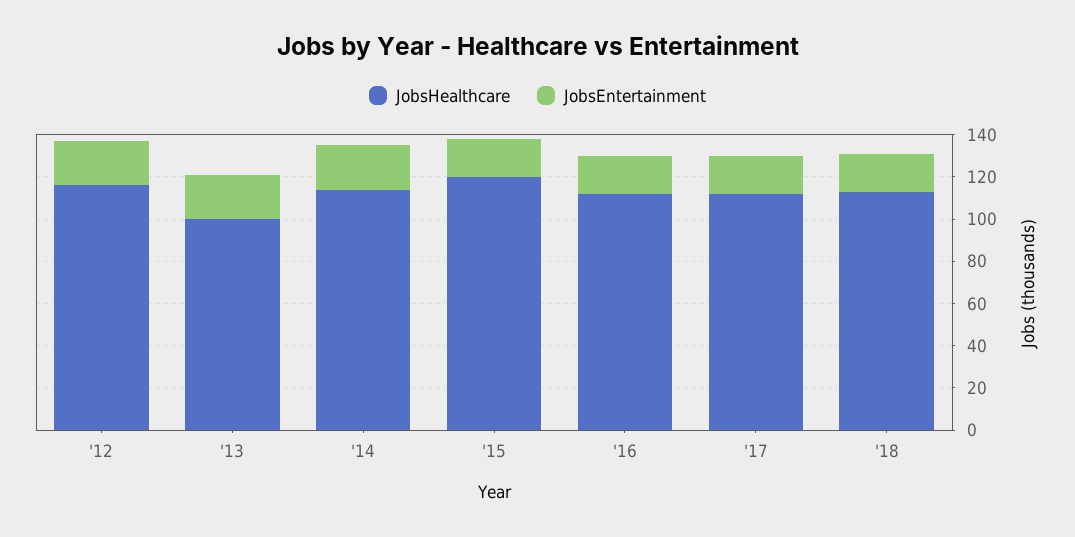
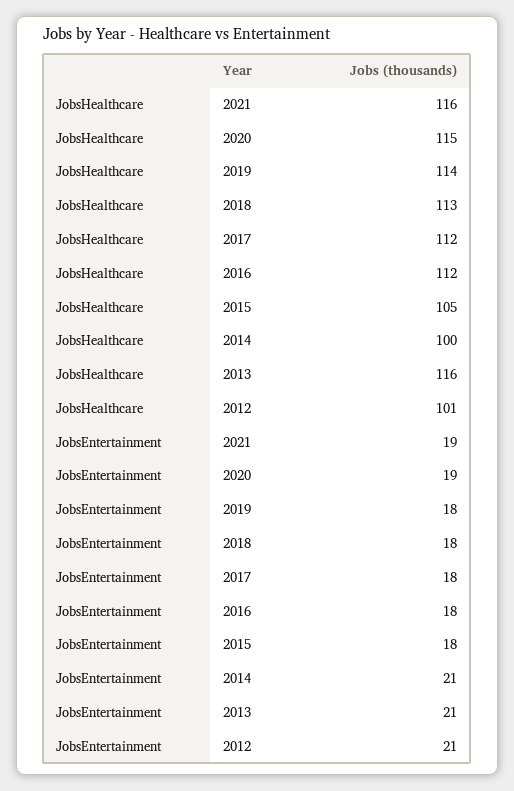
JobsHealthcare, '12: 115 -> 101
JobsHealthcare, '13: 100 -> 116
JobsHealthcare, '14: 115 -> 100
JobsHealthcare, '15: 120 -> 105
JobsHealthcare, 2021: none -> 116
JobsHealthcare, 2020: none -> 115
JobsHealthcare, 2019: none -> 114
JobsEntertainment, 2021: none -> 19
JobsEntertainment, 2020: none -> 19
JobsEntertainment, 2019: none -> 18

